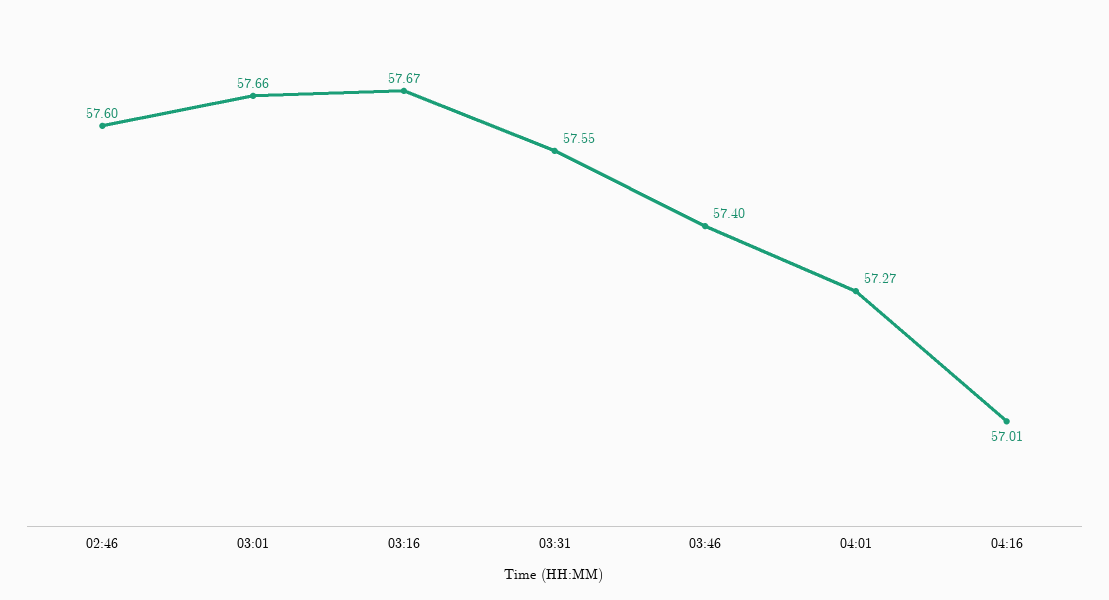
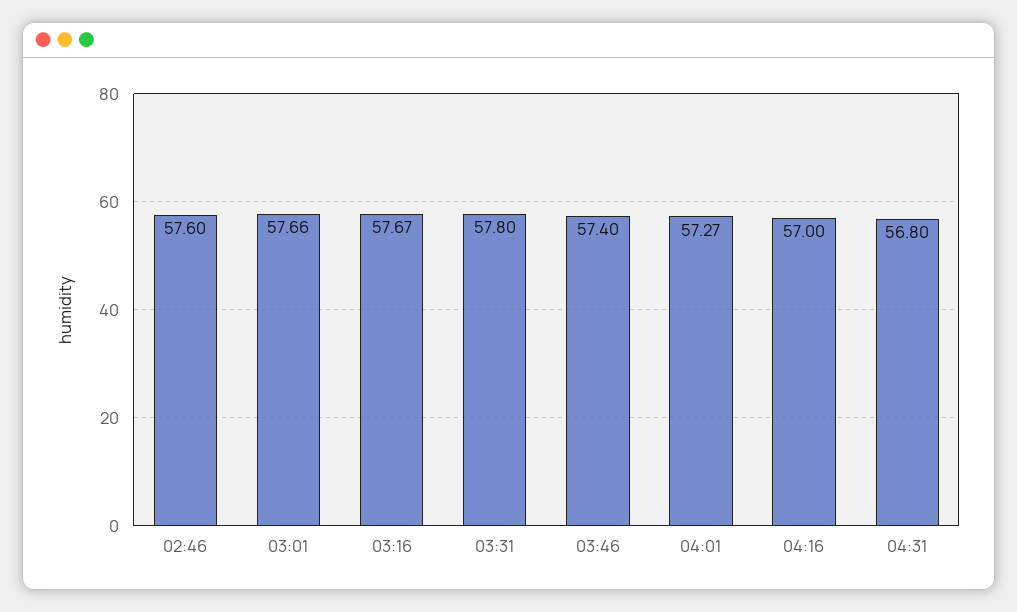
03:31: 57.55 -> 57.8
04:16: 57.01 -> 57
04:31: none -> 56.8

